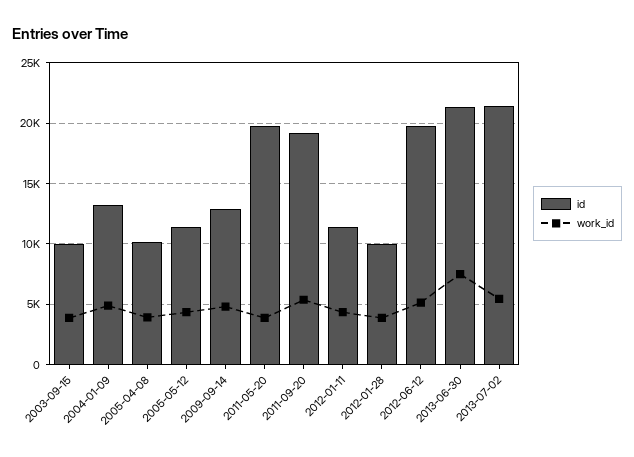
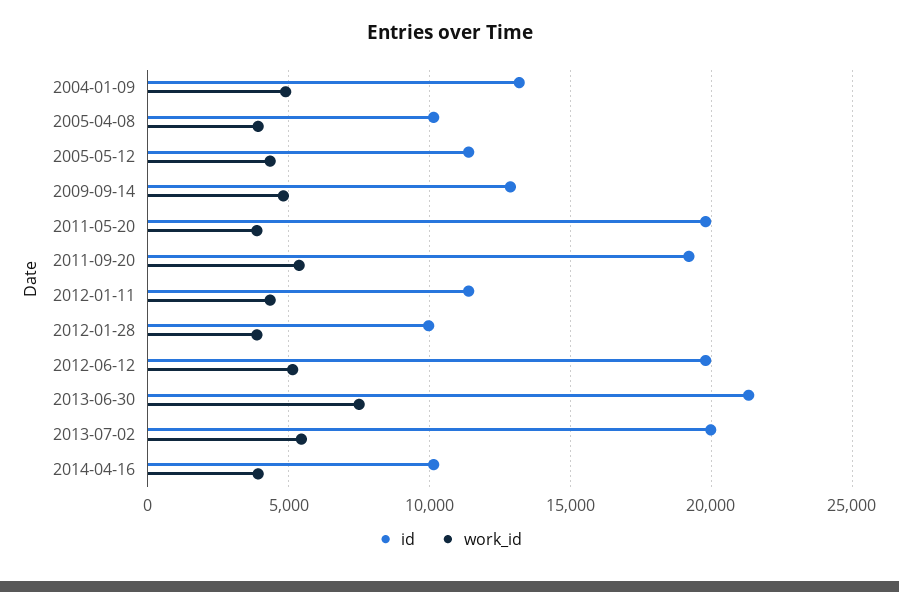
id, 2003-09-15: 10000 -> none
work_id, 2003-09-15: 4000 -> none
id, 2013-07-02: 21500 -> 20000
id, 2014-04-16: none -> 10000
work_id, 2014-04-16: none -> 4000

